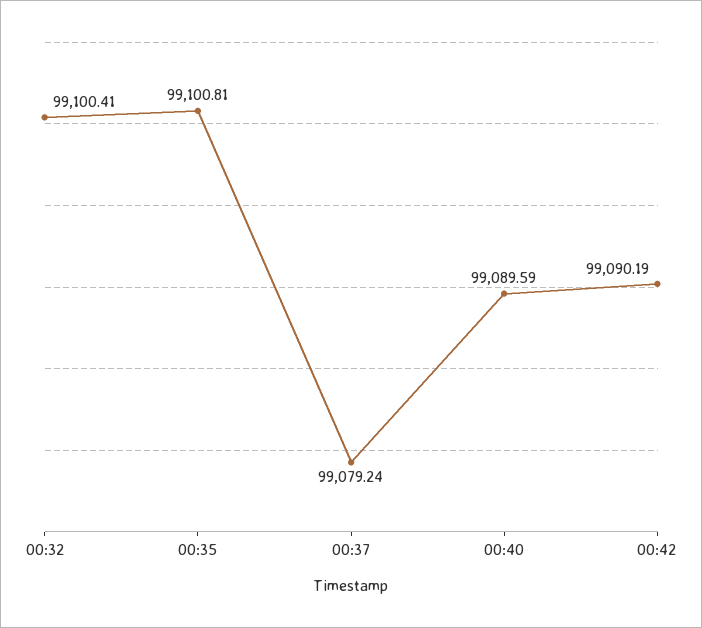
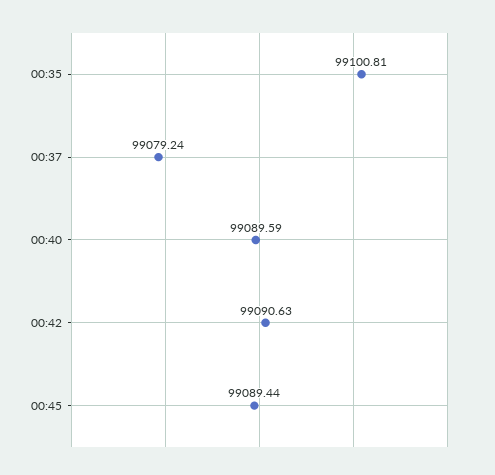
00:32: 99100.41 -> none
00:42: 99090.19 -> 99090.63
00:45: none -> 99089.44

